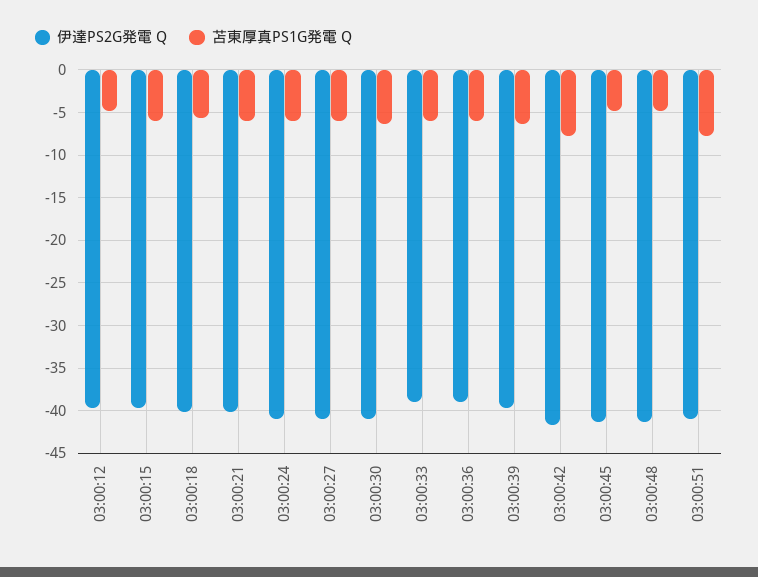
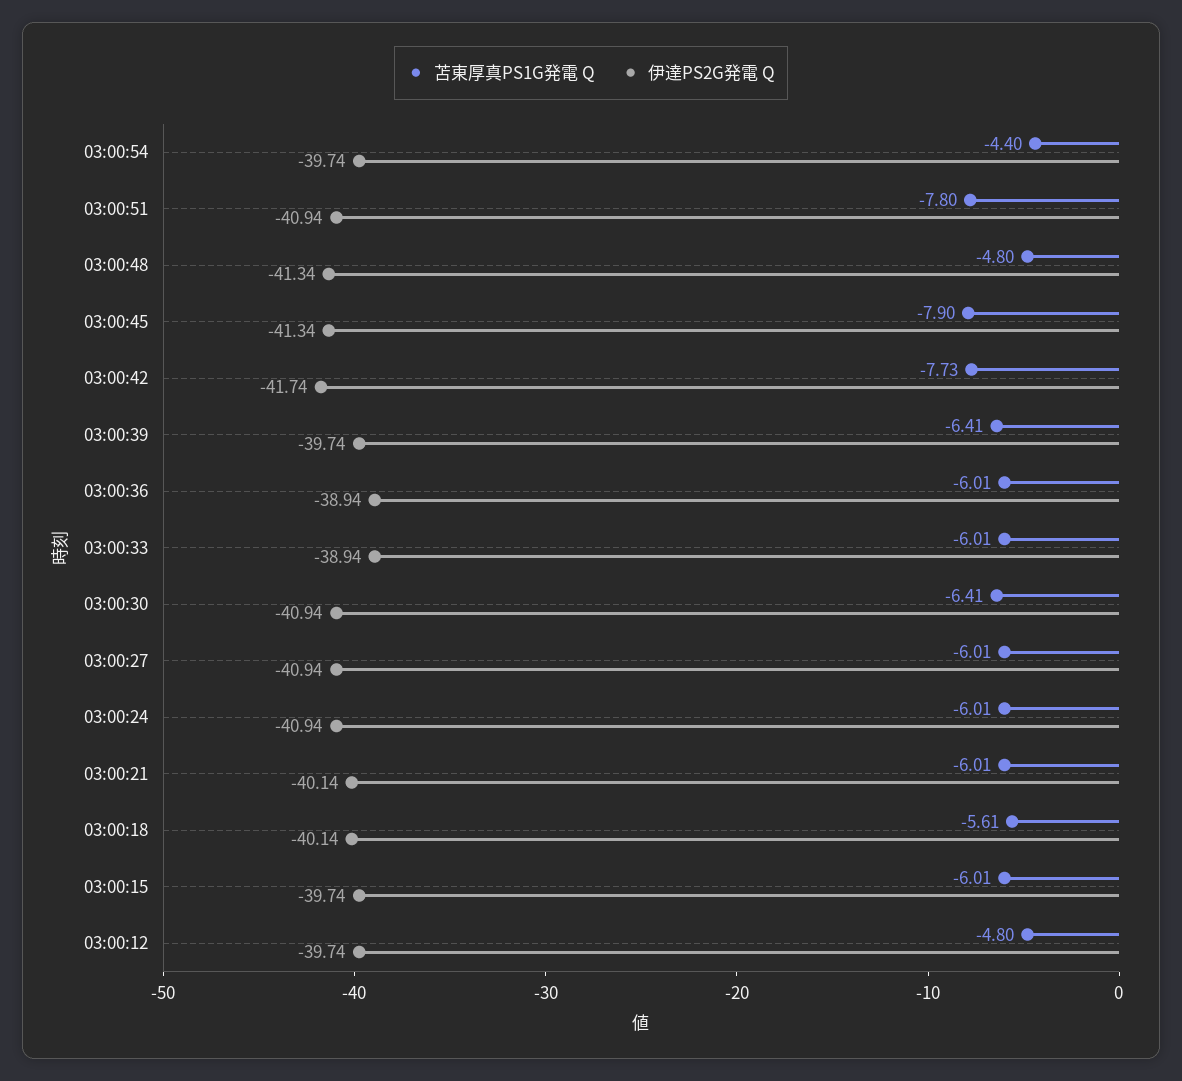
苫東厚真PS1G発電 Q, 03:00:45: -5 -> -7.9
苫東厚真PS1G発電 Q, 03:00:54: none -> -4.4
伊達PS2G発電 Q, 03:00:54: none -> -39.74

